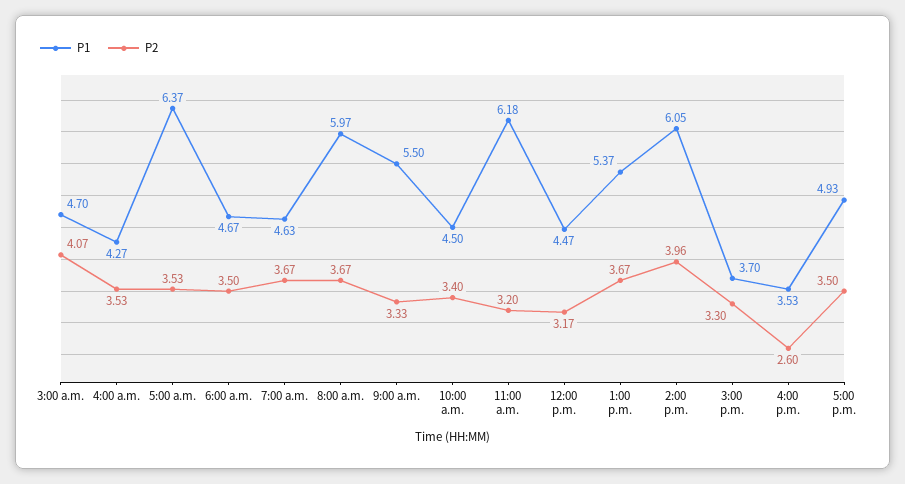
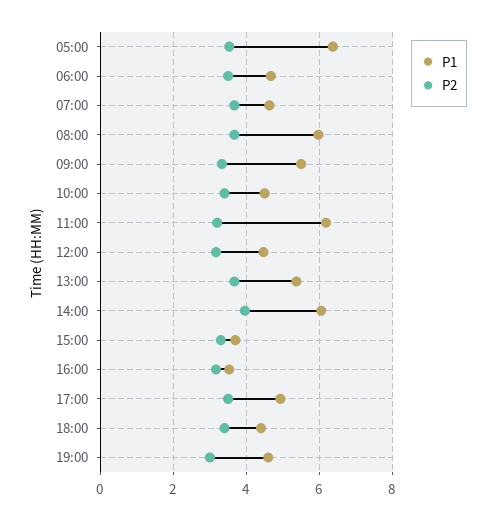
P1, 3:00 a.m.: 4.7 -> none
P2, 3:00 a.m.: 4.07 -> none
P1, 4:00 a.m.: 4.27 -> none
P2, 4:00 a.m.: 3.53 -> none
P2, 4:00 p.m.: 2.6 -> 3.2
P1, 18:00: none -> 4.4
P2, 18:00: none -> 3.4
P1, 19:00: none -> 4.6
P2, 19:00: none -> 3

